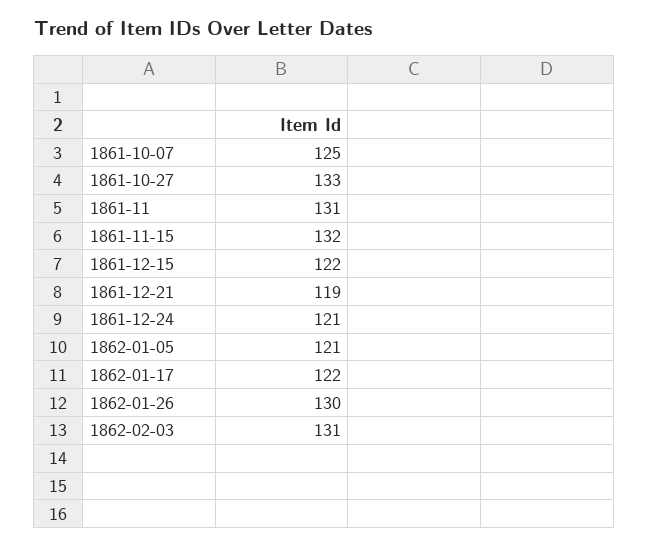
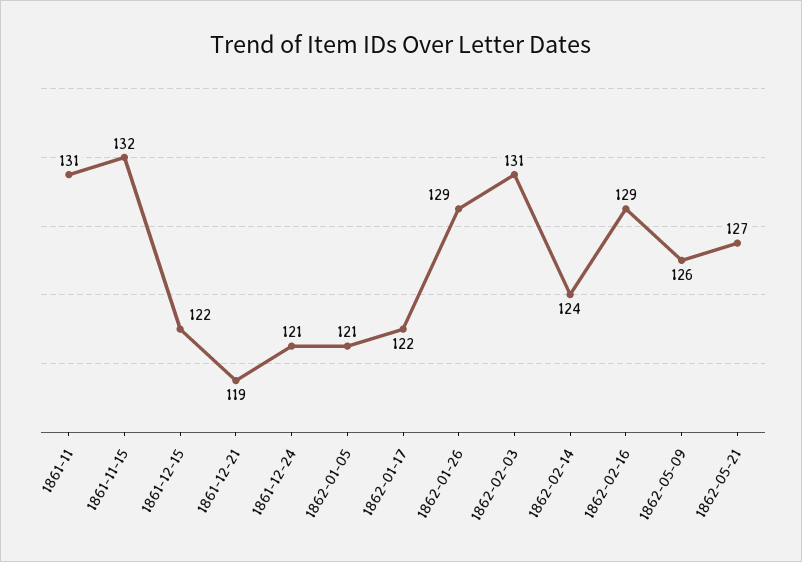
1861-10-07: 125 -> none
1861-10-27: 133 -> none
1862-01-26: 130 -> 129
1862-02-14: none -> 124
1862-02-16: none -> 129
1862-05-09: none -> 126
1862-05-21: none -> 127

